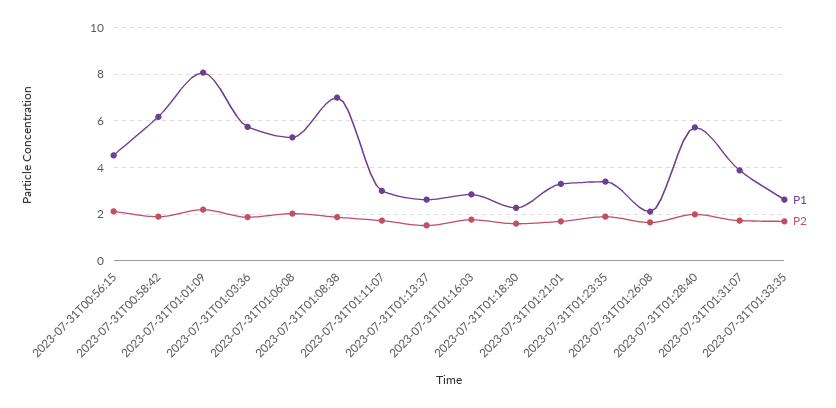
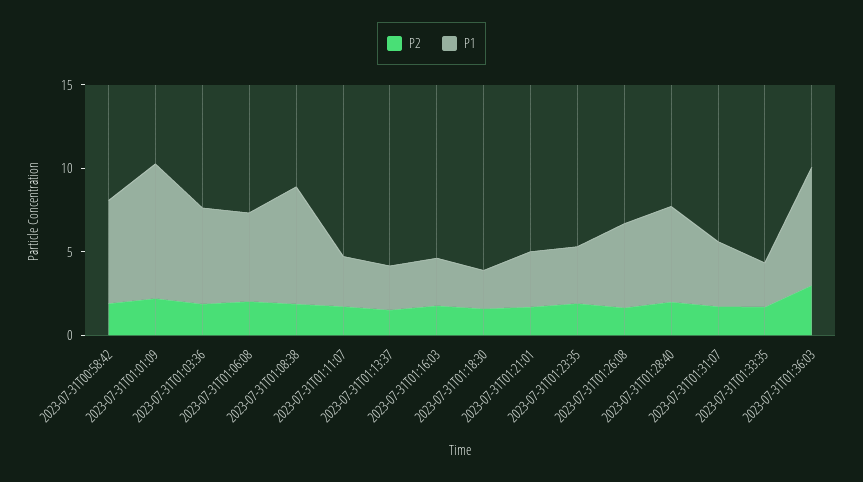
P1, 2023-07-31T00:56:15: 4.5 -> none
P2, 2023-07-31T00:56:15: 2 -> none
P1, 2023-07-31T01:26:08: 2 -> 5
P2, 2023-07-31T01:36:03: none -> 3
P1, 2023-07-31T01:36:03: none -> 7

